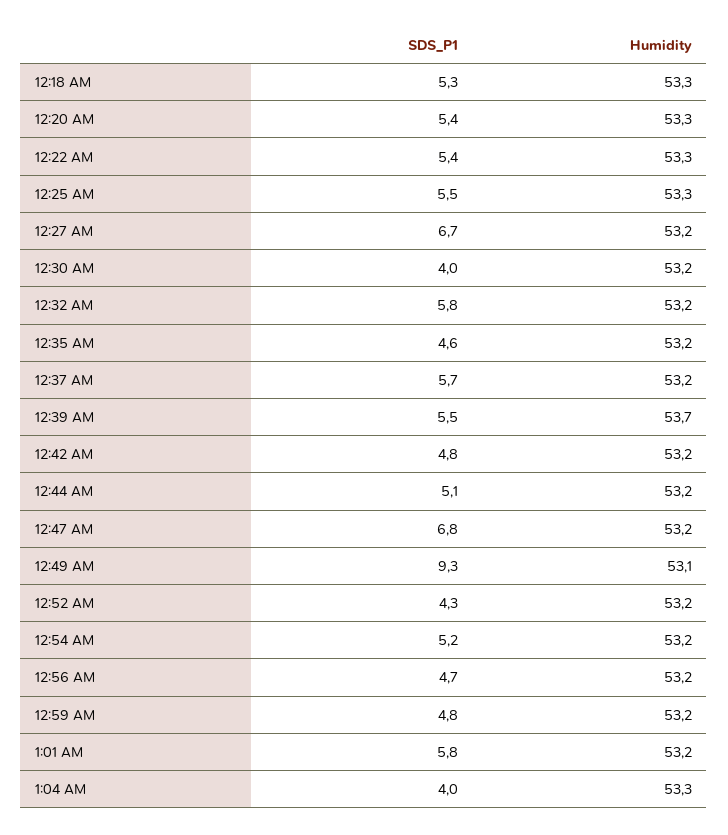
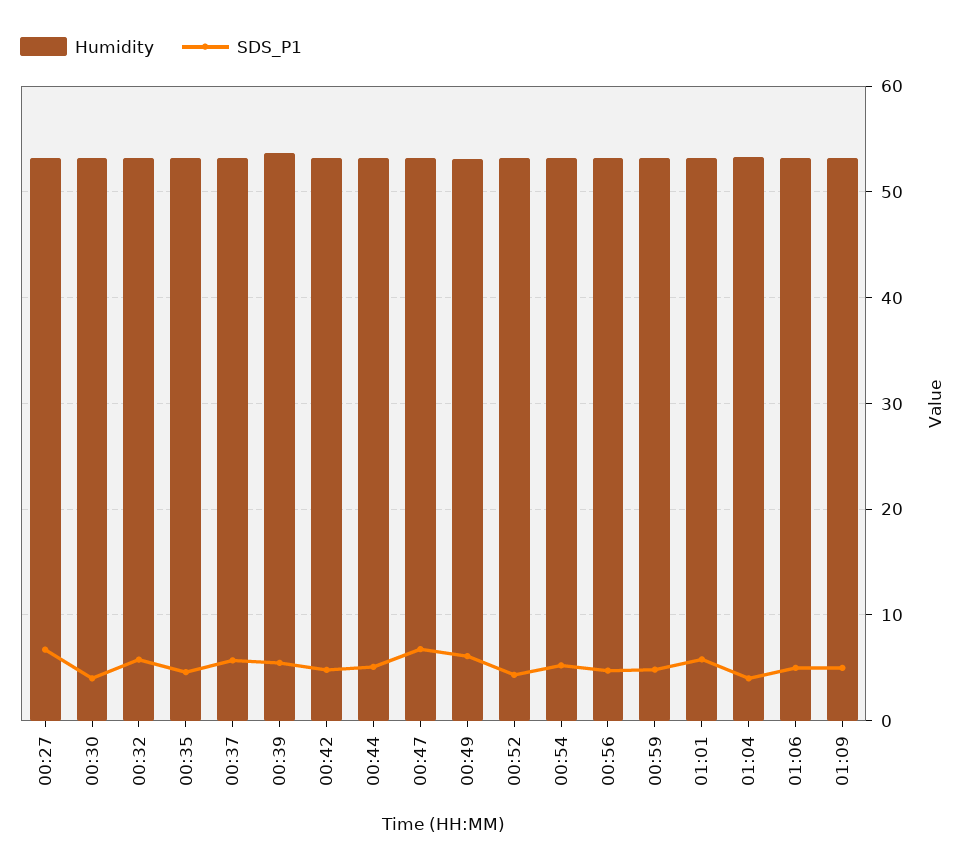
SDS_P1, 12:18 AM: 5.3 -> none
Humidity, 12:18 AM: 53.3 -> none
SDS_P1, 12:20 AM: 5.4 -> none
Humidity, 12:20 AM: 53.3 -> none
SDS_P1, 12:22 AM: 5.4 -> none
Humidity, 12:22 AM: 53.3 -> none
SDS_P1, 12:25 AM: 5.5 -> none
Humidity, 12:25 AM: 53.3 -> none
SDS_P1, 12:49 AM: 9.3 -> 6
Humidity, 01:06: none -> 53
SDS_P1, 01:06: none -> 5
Humidity, 01:09: none -> 53
SDS_P1, 01:09: none -> 5

